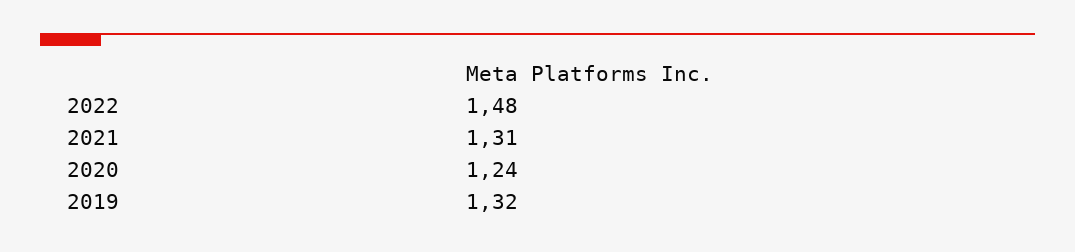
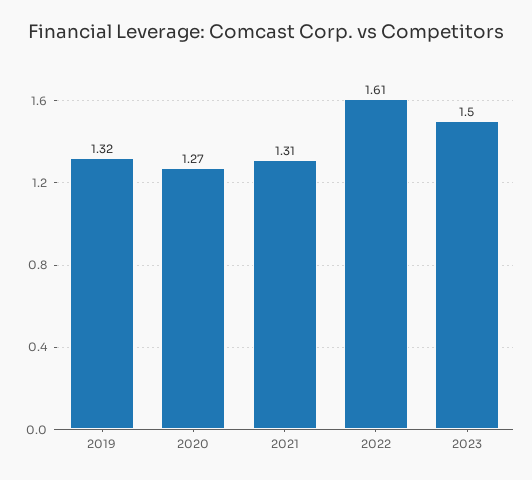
2022: 1.48 -> 1.61
2020: 1.24 -> 1.27
2023: none -> 1.5

